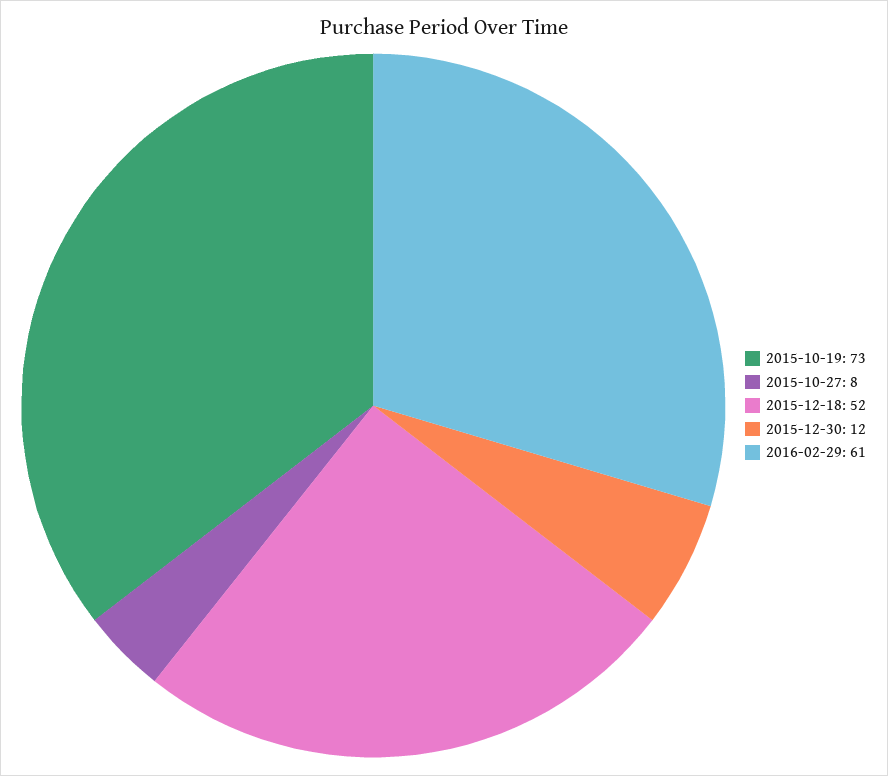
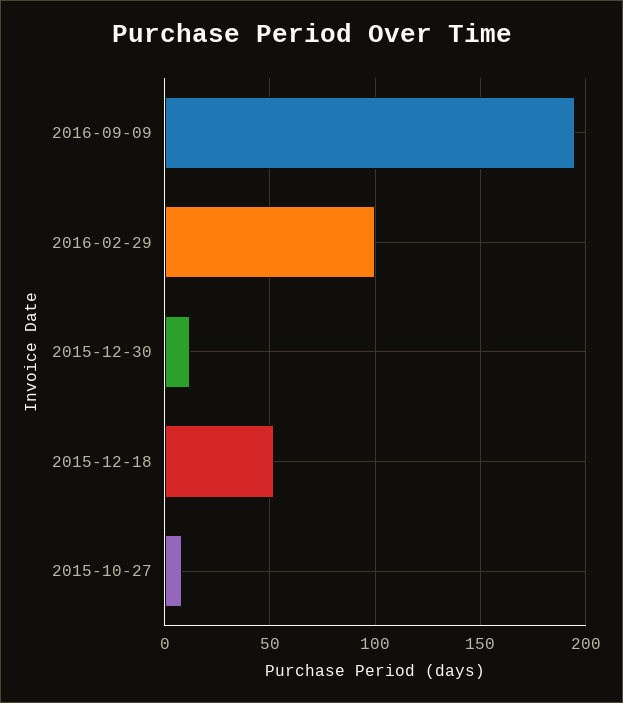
2015-10-19: 73 -> none
2016-02-29: 61 -> 100
2016-09-09: none -> 195

